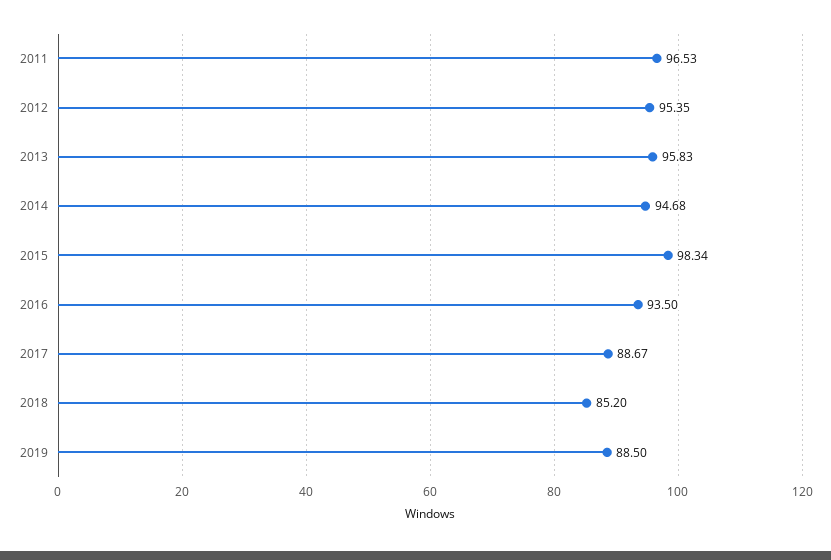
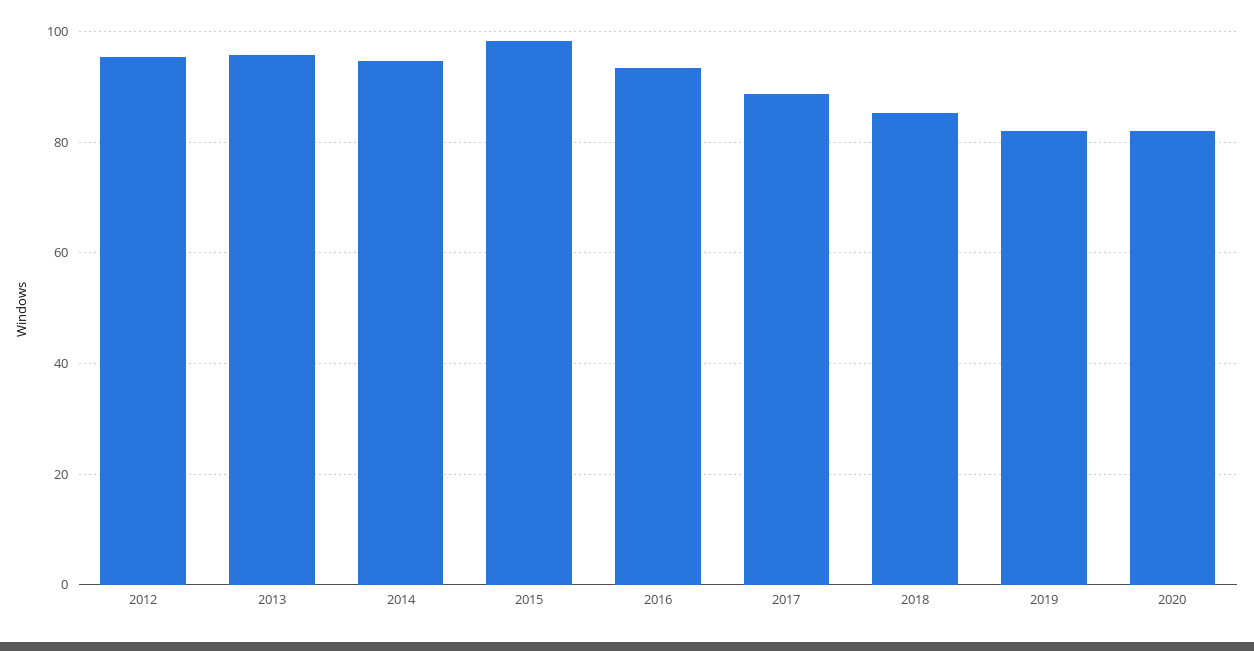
2011: 96.53 -> none
2019: 88.5 -> 82
2020: none -> 82

